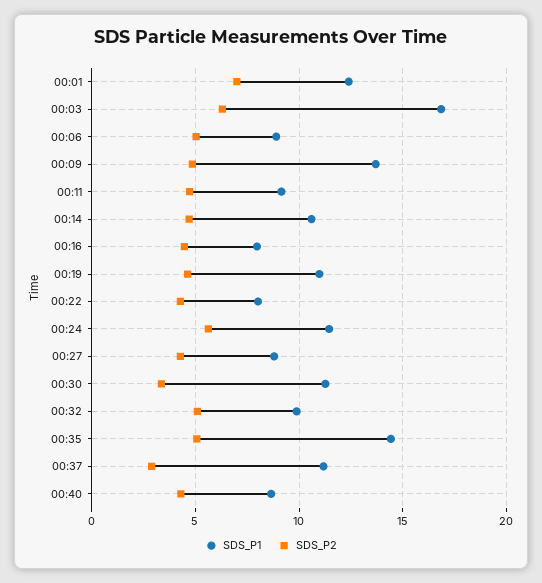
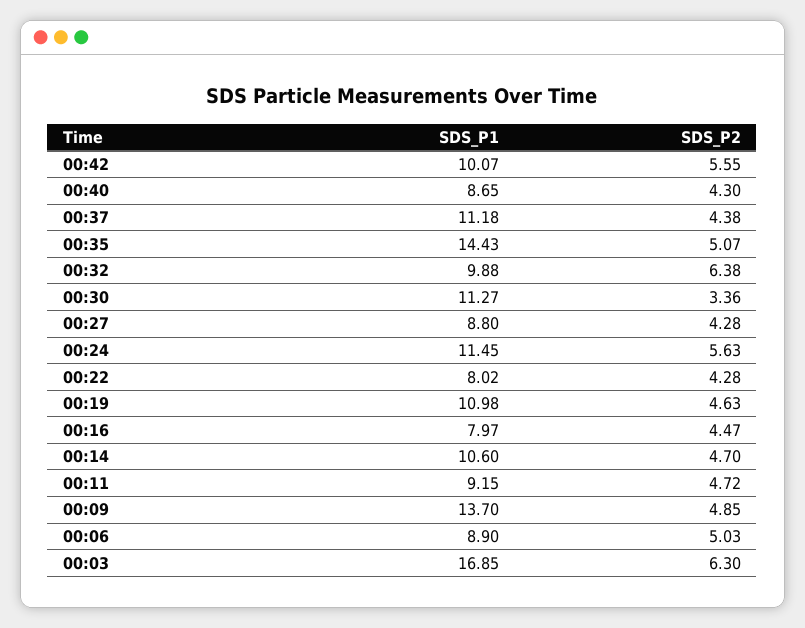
SDS_P1, 00:01: 12.5 -> none
SDS_P2, 00:01: 7 -> none
SDS_P2, 00:32: 5 -> 6.38
SDS_P2, 00:37: 3 -> 4.38
SDS_P1, 00:42: none -> 10.07
SDS_P2, 00:42: none -> 5.55

